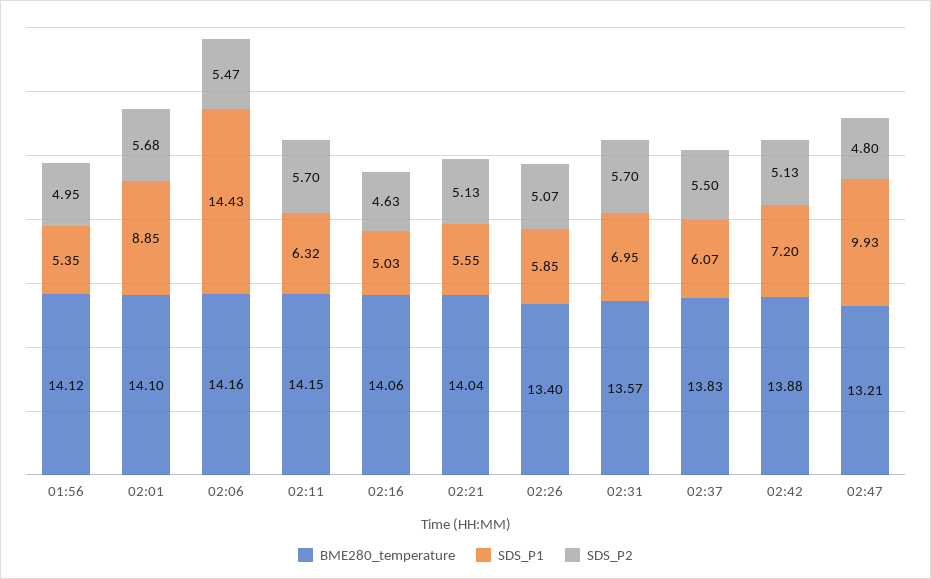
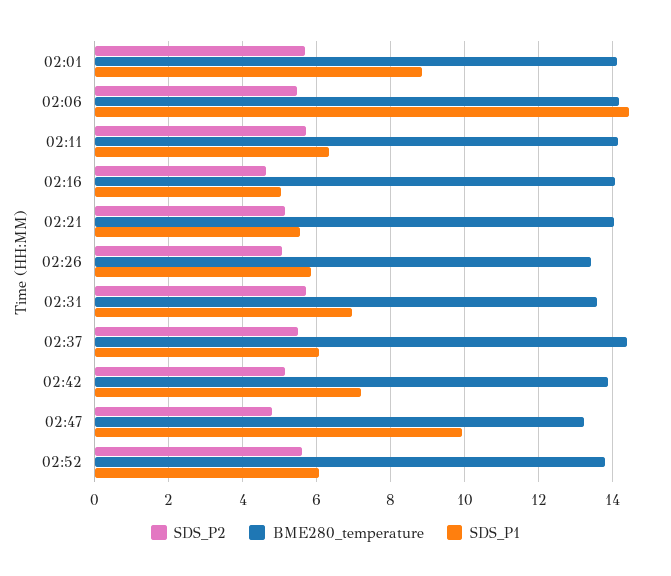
BME280_temperature, 01:56: 14.12 -> none
SDS_P1, 01:56: 5.35 -> none
SDS_P2, 01:56: 4.95 -> none
BME280_temperature, 02:37: 13.83 -> 14.4
SDS_P2, 02:52: none -> 5.6
BME280_temperature, 02:52: none -> 13.8
SDS_P1, 02:52: none -> 6

